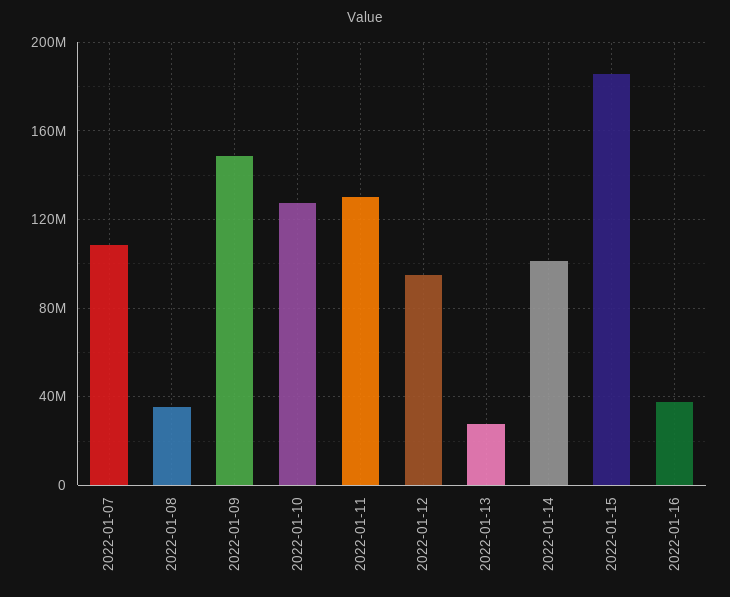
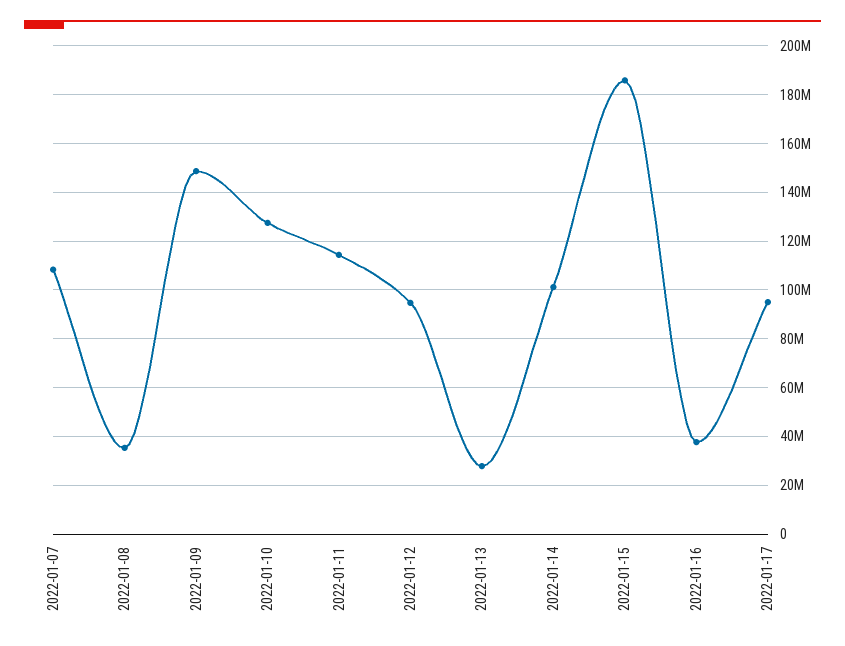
2022-01-11: 130000000 -> 115000000
2022-01-17: none -> 95000000

